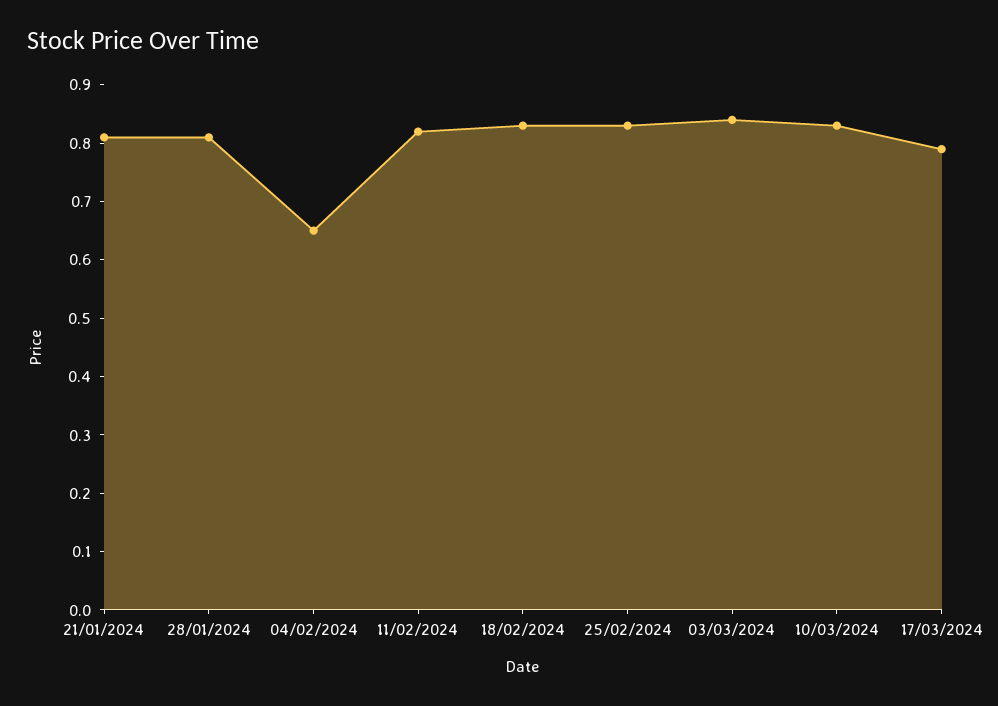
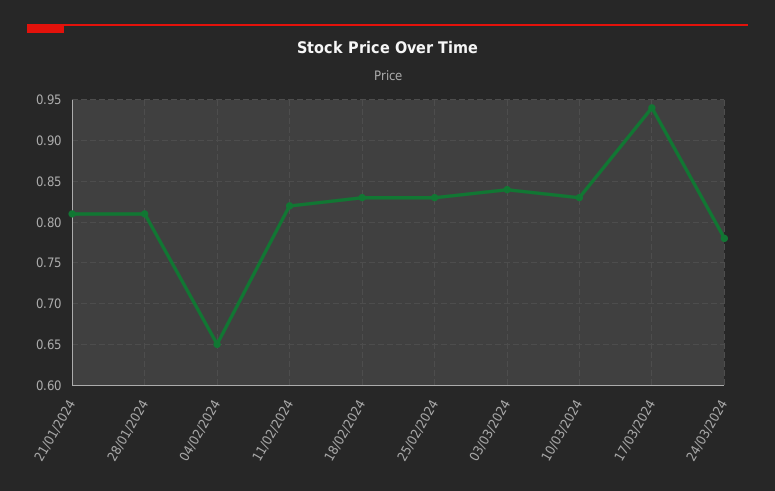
17/03/2024: 0.8 -> 0.94
24/03/2024: none -> 0.78

